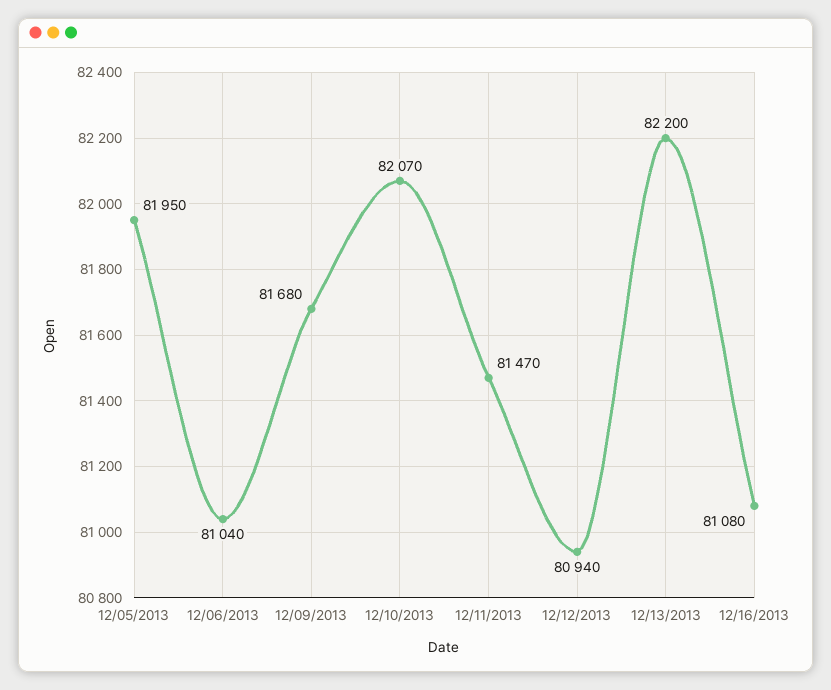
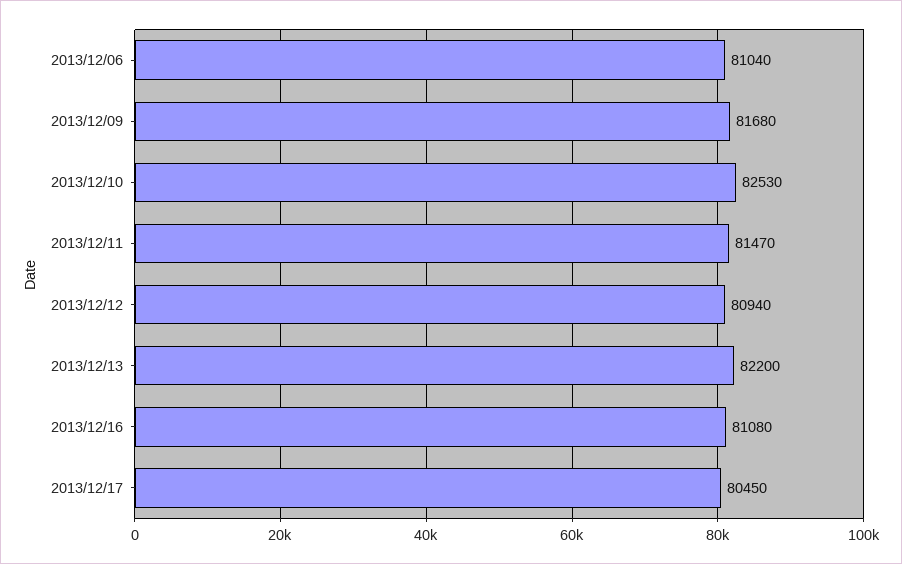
12/05/2013: 81950 -> none
12/10/2013: 82070 -> 82530
2013/12/17: none -> 80450

